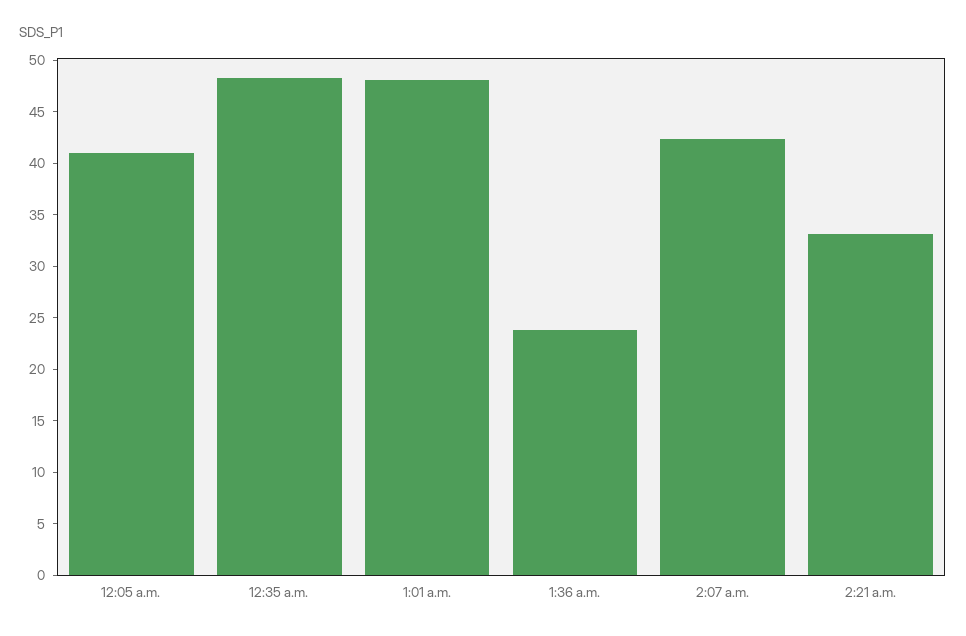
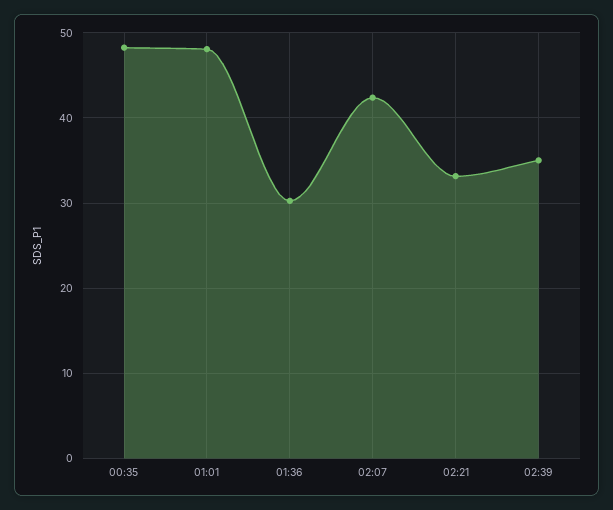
12:05 a.m.: 41 -> none
1:36 a.m.: 24 -> 30
02:39: none -> 35

